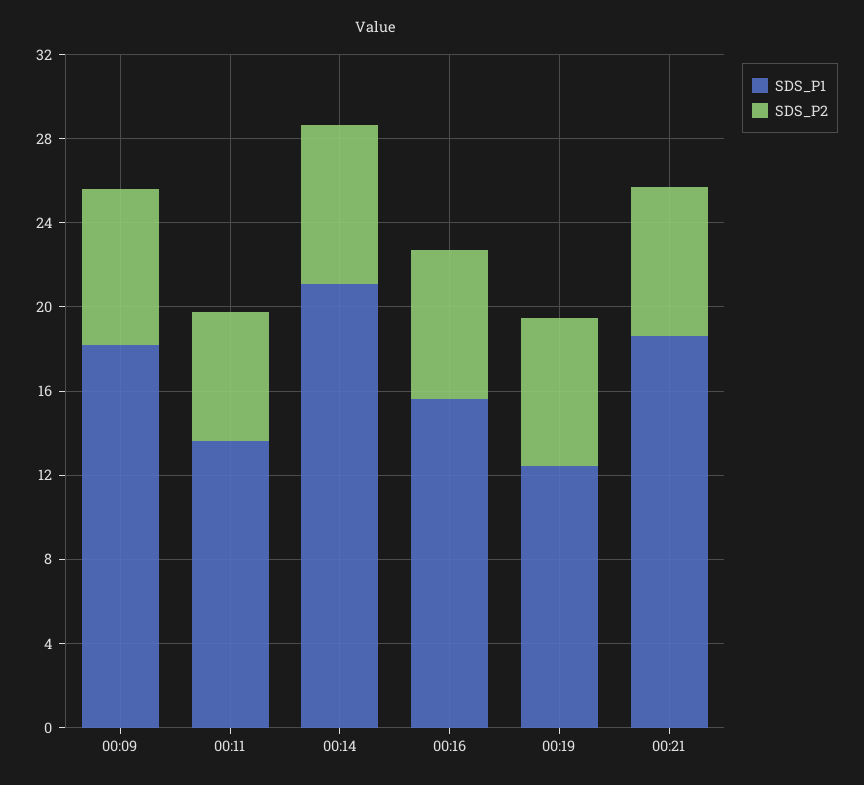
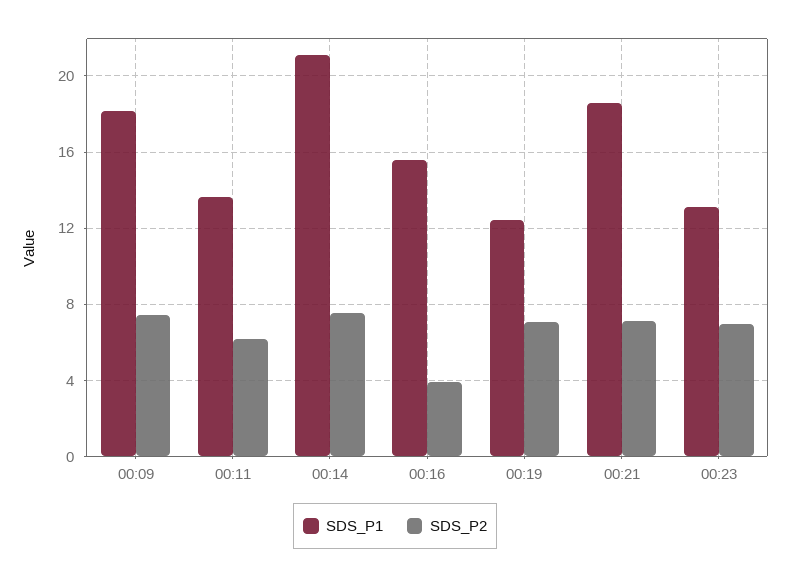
SDS_P2, 00:16: 7 -> 4
SDS_P1, 00:23: none -> 13
SDS_P2, 00:23: none -> 7

